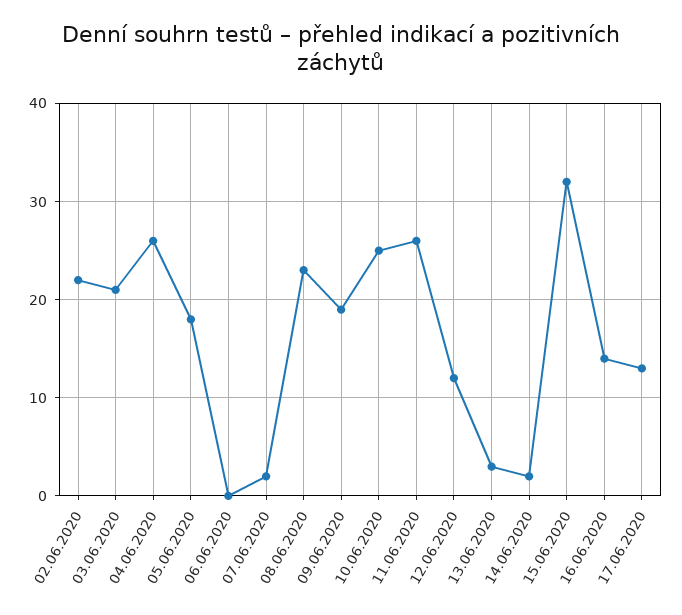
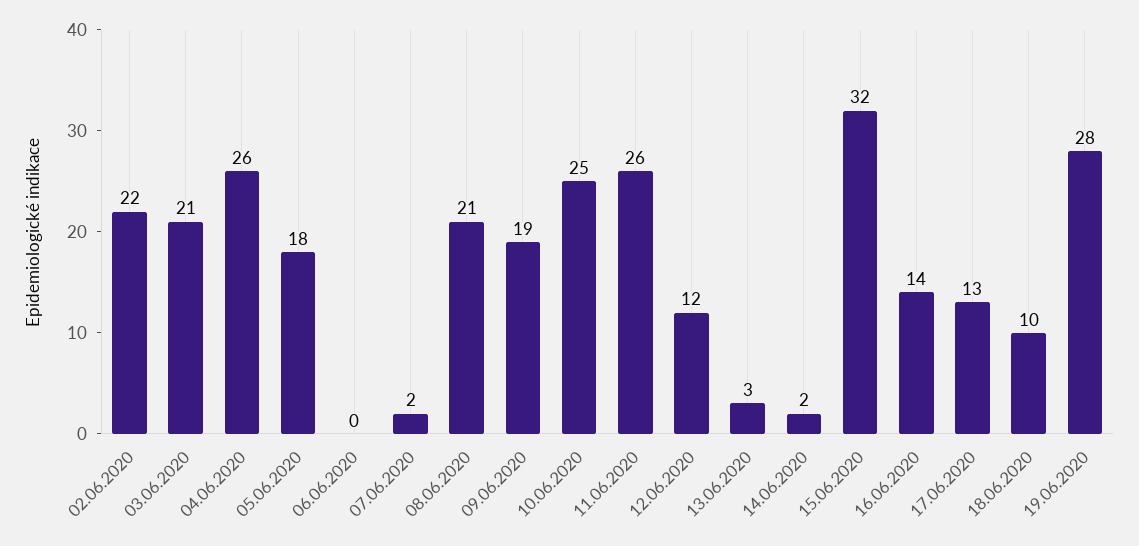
08.06.2020: 23 -> 21
18.06.2020: none -> 10
19.06.2020: none -> 28

